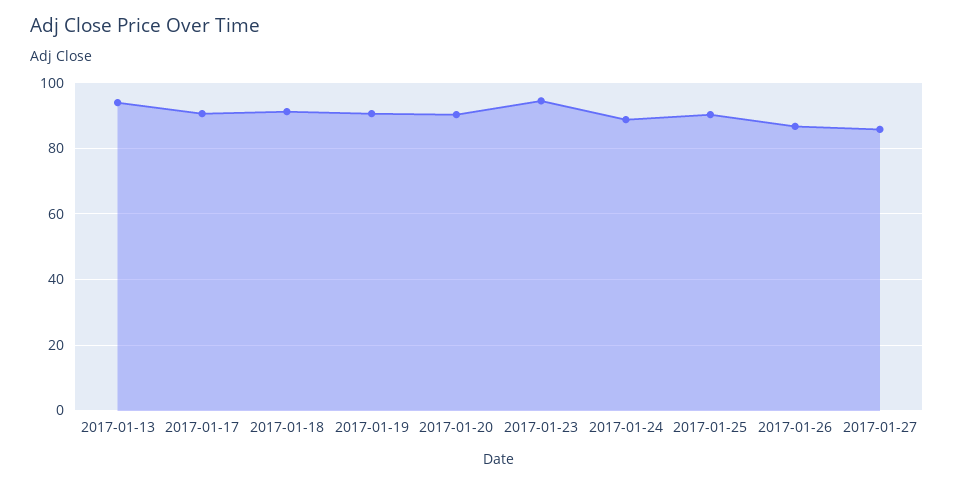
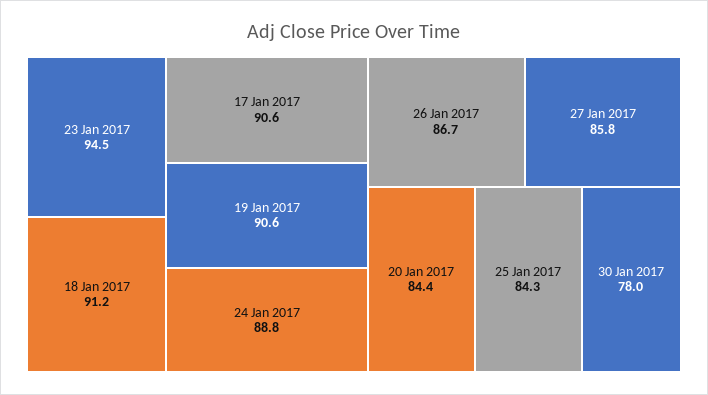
2017-01-13: 94 -> none
2017-01-20: 90 -> 84.4
2017-01-25: 90 -> 84.3
30 Jan 2017: none -> 78

